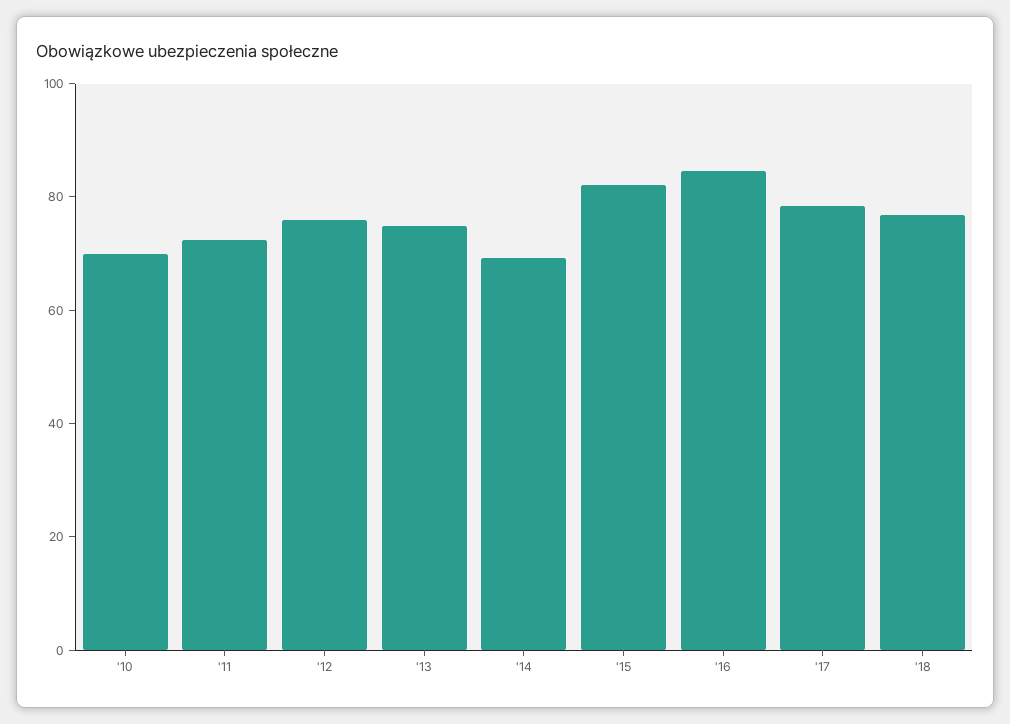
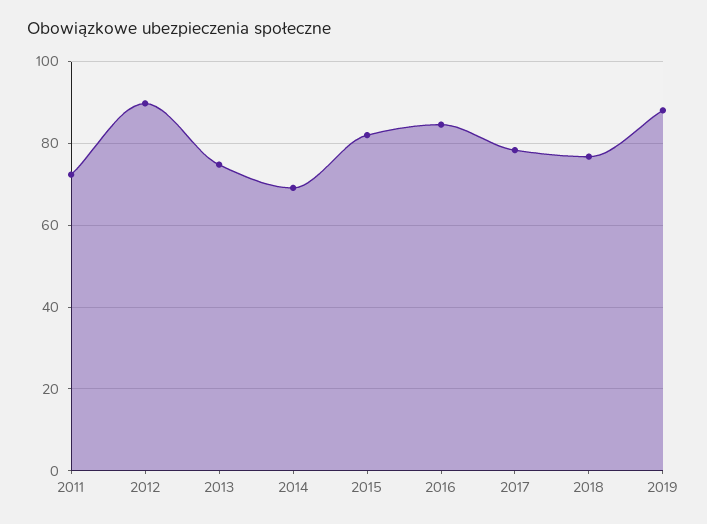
'10: 70 -> none
'12: 75 -> 90
2019: none -> 88

